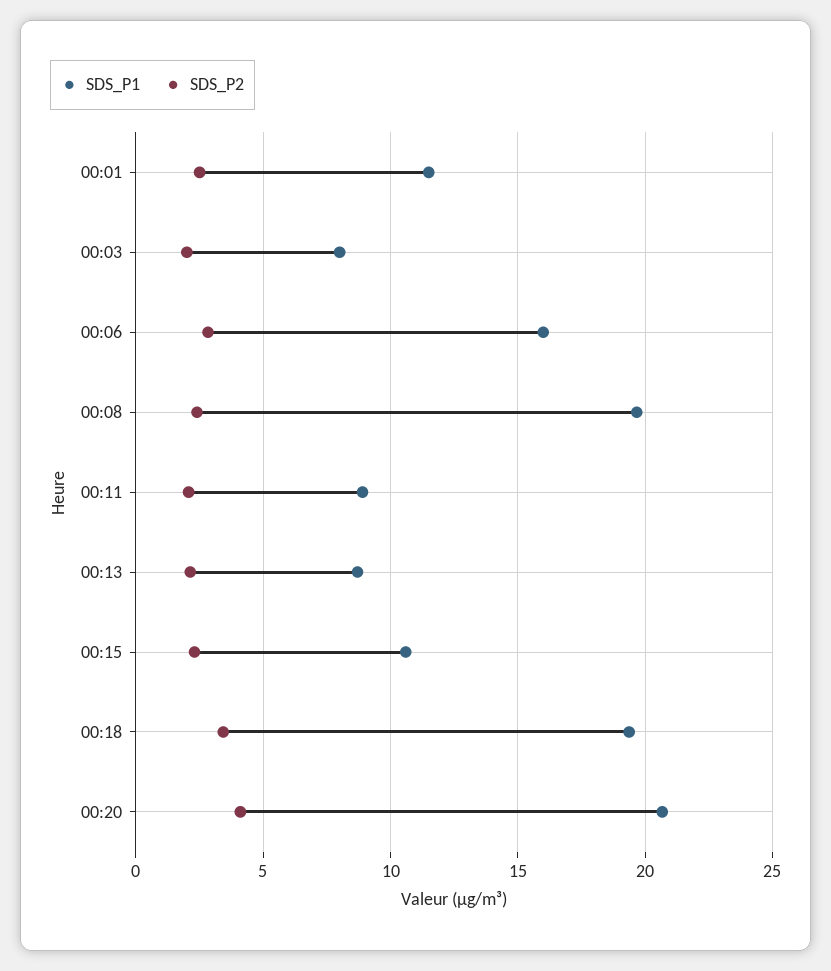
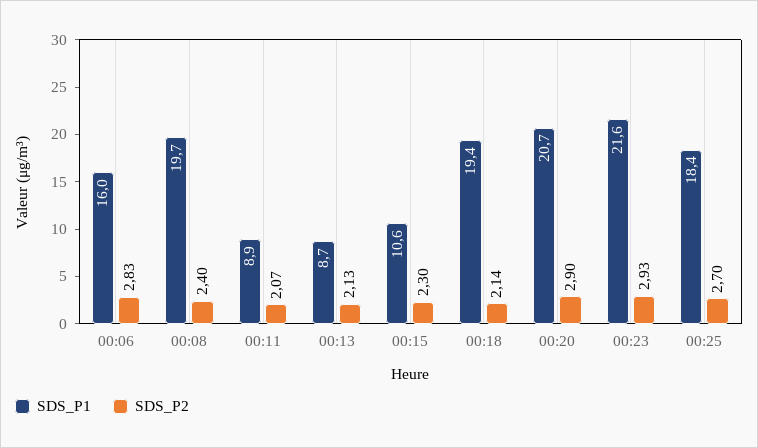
SDS_P1, 00:01: 11.5 -> none
SDS_P2, 00:01: 2.5 -> none
SDS_P1, 00:03: 8 -> none
SDS_P2, 00:03: 2 -> none
SDS_P2, 00:18: 3.5 -> 2.14
SDS_P2, 00:20: 4 -> 2.9
SDS_P1, 00:23: none -> 21.6
SDS_P2, 00:23: none -> 2.93
SDS_P1, 00:25: none -> 18.4
SDS_P2, 00:25: none -> 2.7

